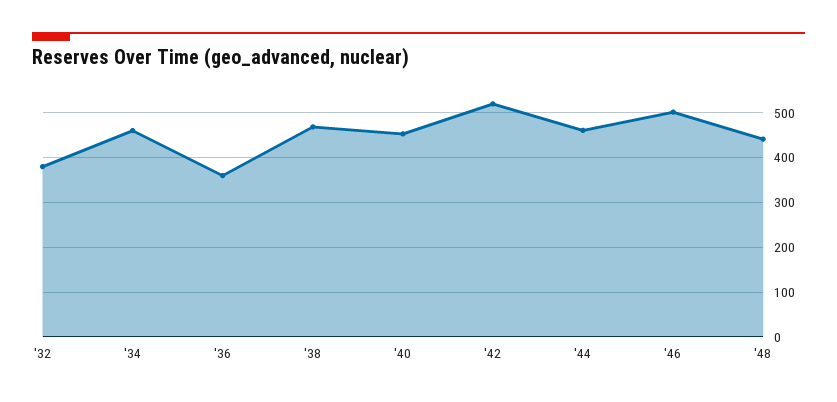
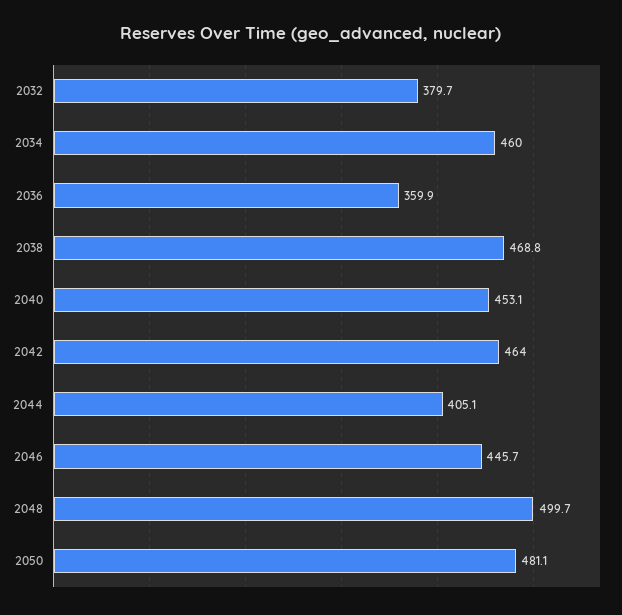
'42: 520 -> 464
'44: 460 -> 405.1
'46: 500 -> 445.7
'48: 440 -> 499.7
2050: none -> 481.1

